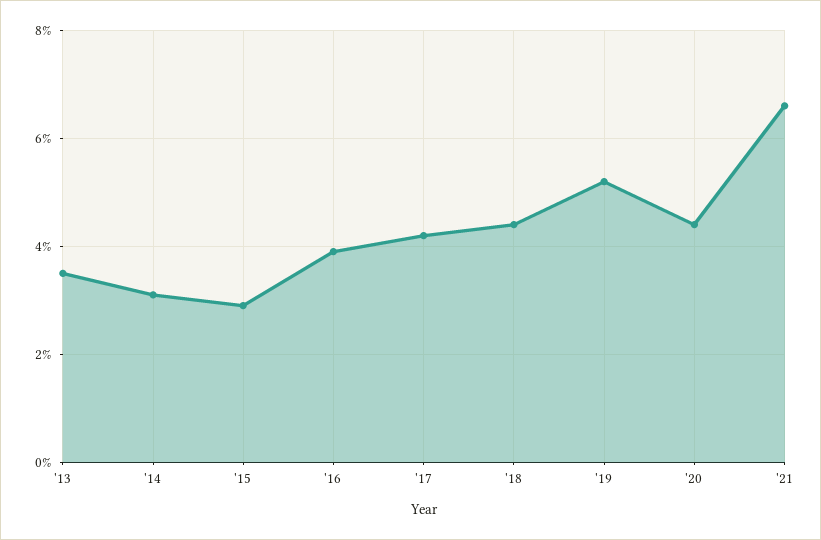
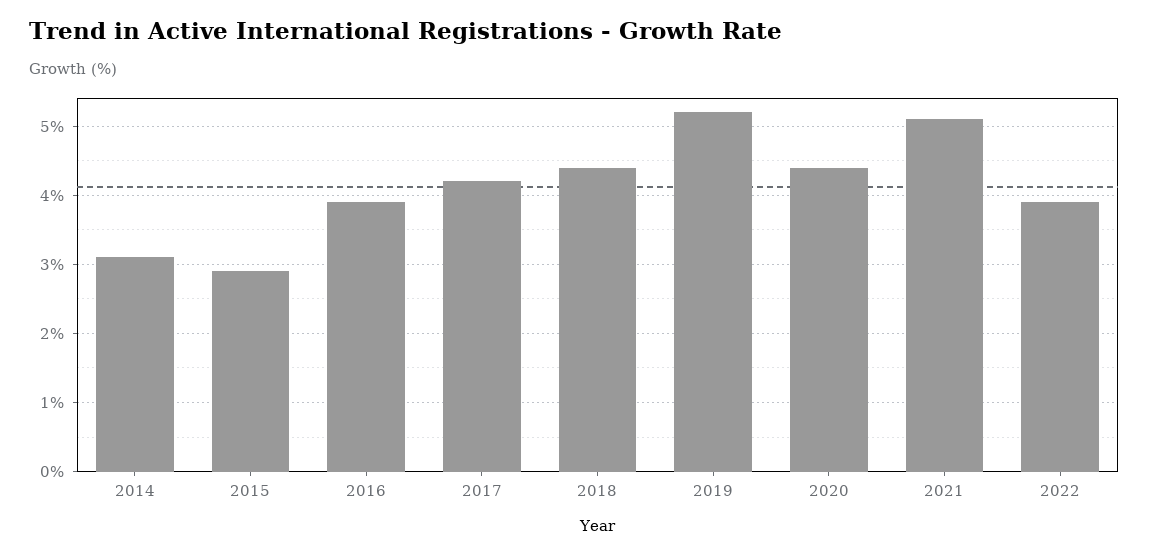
'13: 3.5 -> none
'21: 6.5 -> 5.1
2022: none -> 3.9

